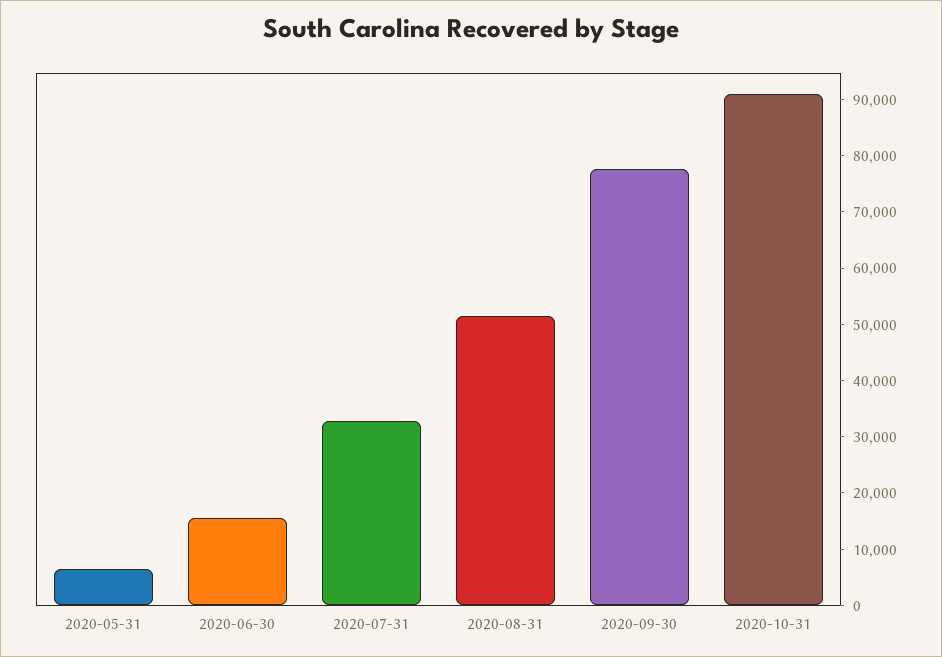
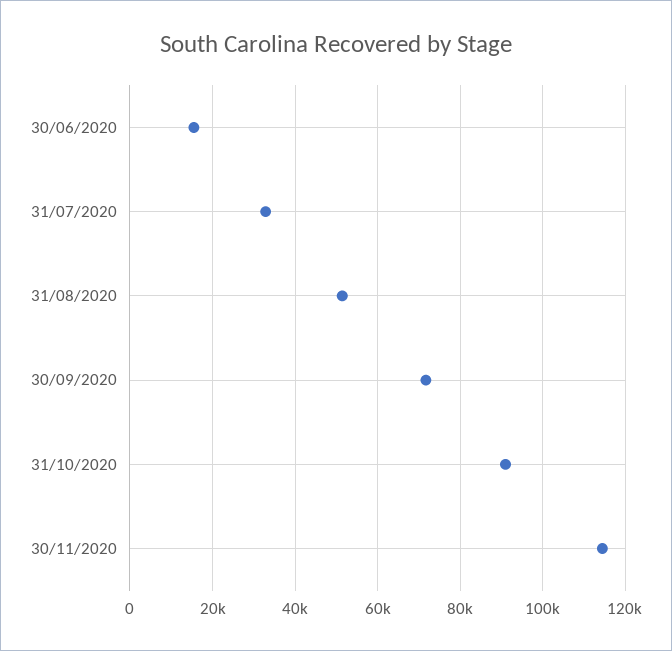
2020-05-31: 6000 -> none
2020-09-30: 78000 -> 72000
30/11/2020: none -> 114000

